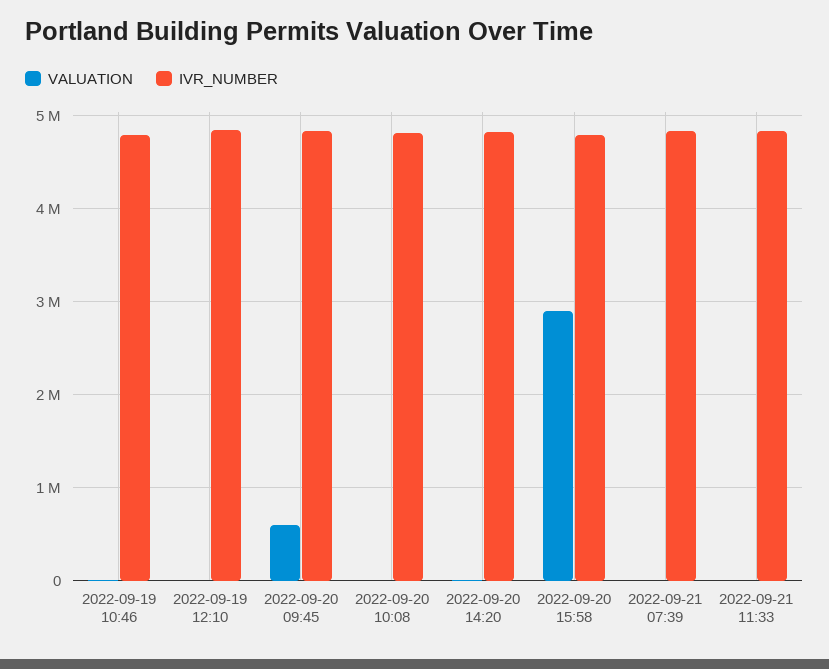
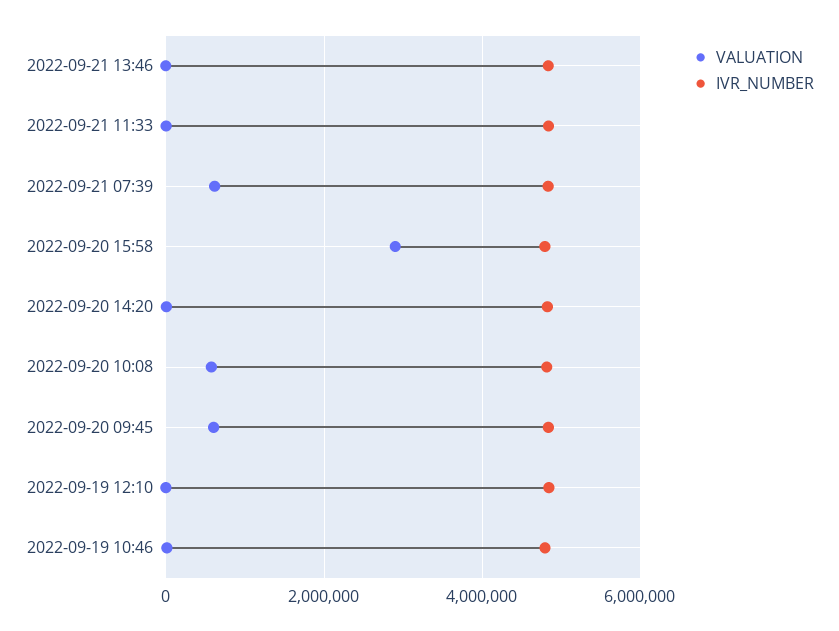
VALUATION, 2022-09-20 10:08: 0 -> 600000
VALUATION, 2022-09-21 07:39: 0 -> 600000
VALUATION, 2022-09-21 13:46: none -> 0
IVR_NUMBER, 2022-09-21 13:46: none -> 4800000

